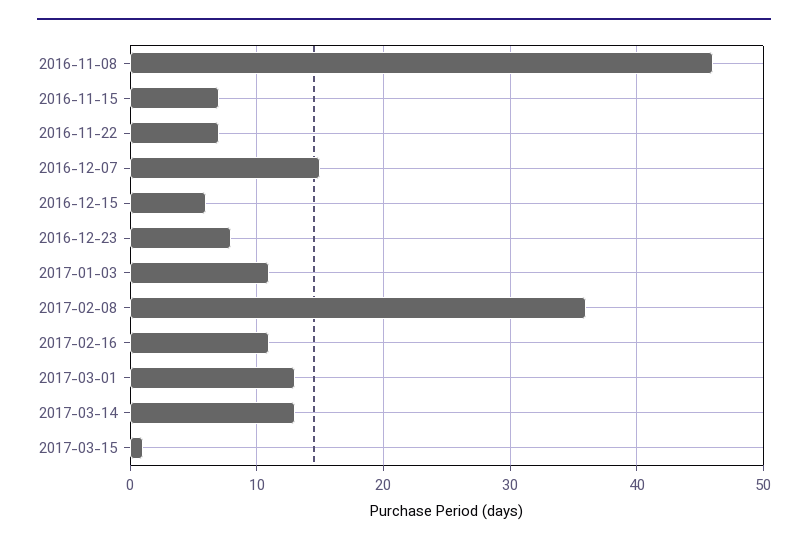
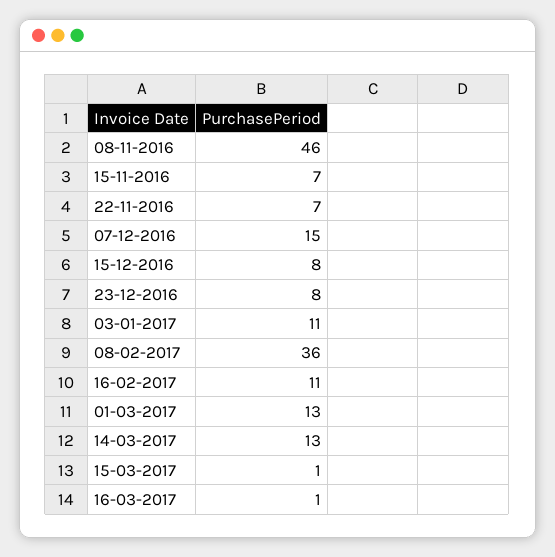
2016-12-15: 6 -> 8
16-03-2017: none -> 1

